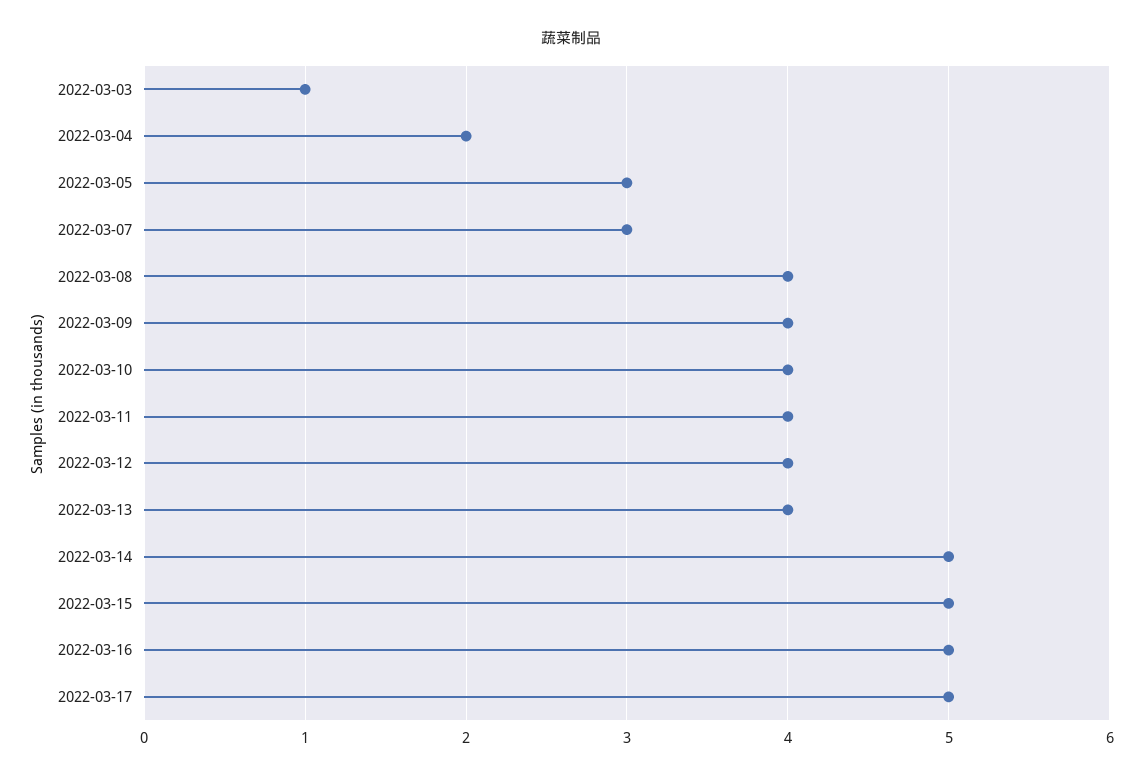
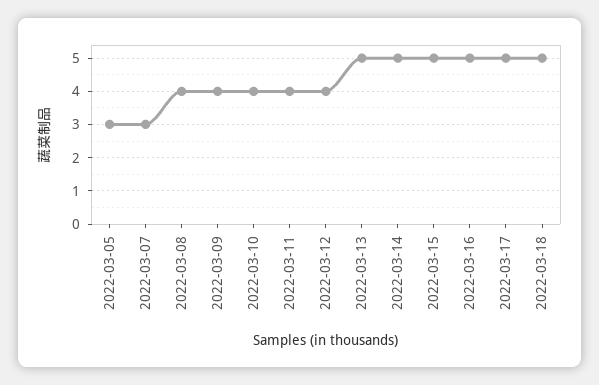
2022-03-03: 1 -> none
2022-03-04: 2 -> none
2022-03-13: 4 -> 5
2022-03-18: none -> 5

